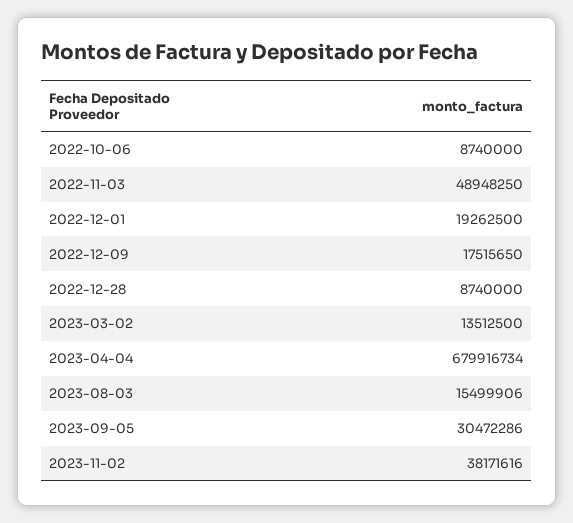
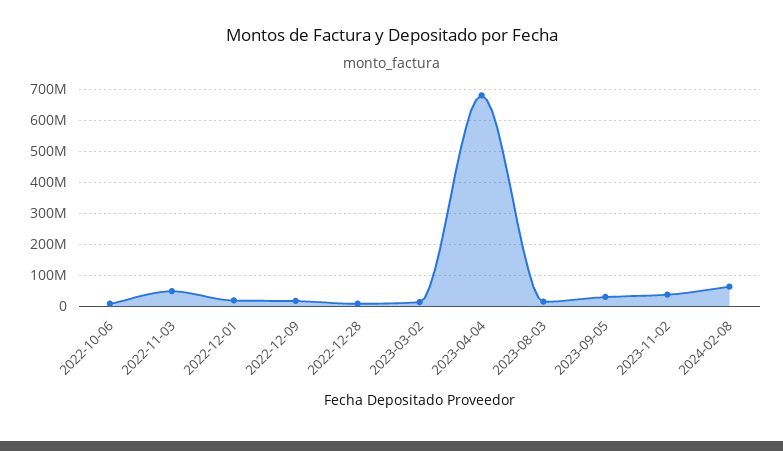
2024-02-08: none -> 60000000

